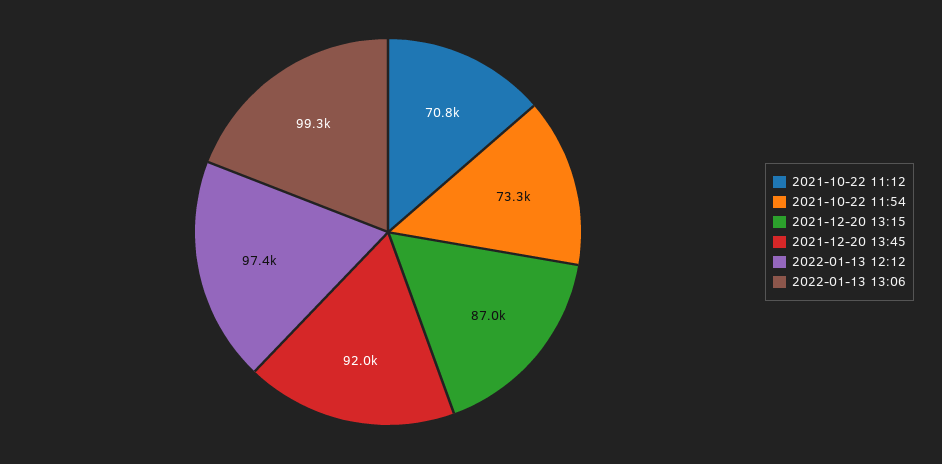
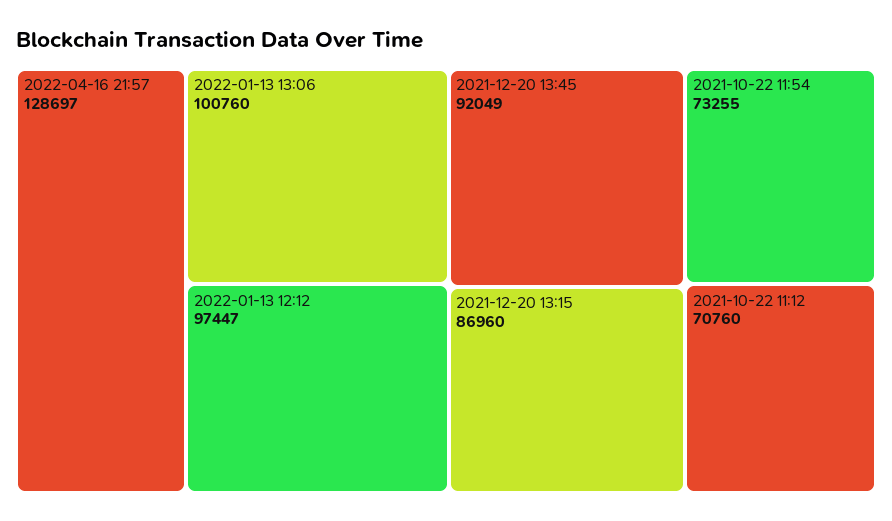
2022-01-13 13:06: 99300 -> 100760
2022-04-16 21:57: none -> 128697

